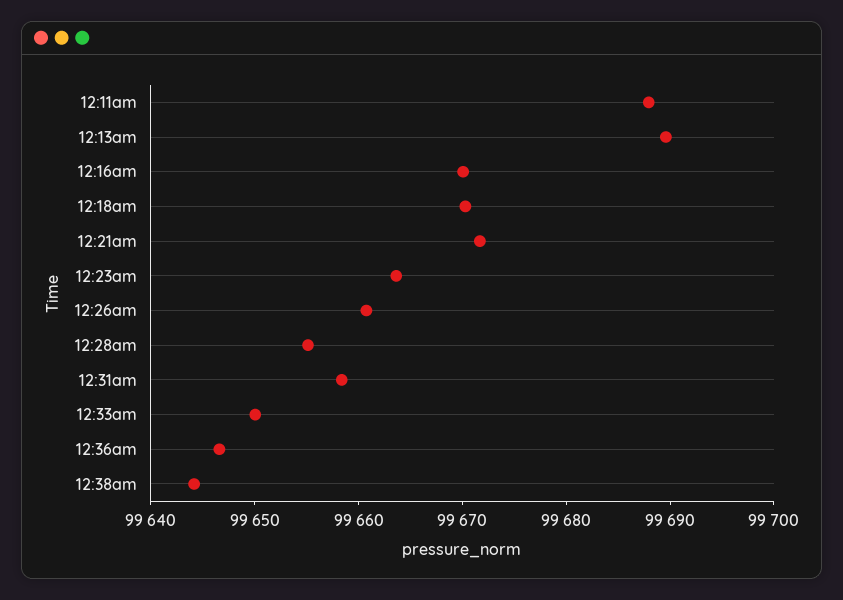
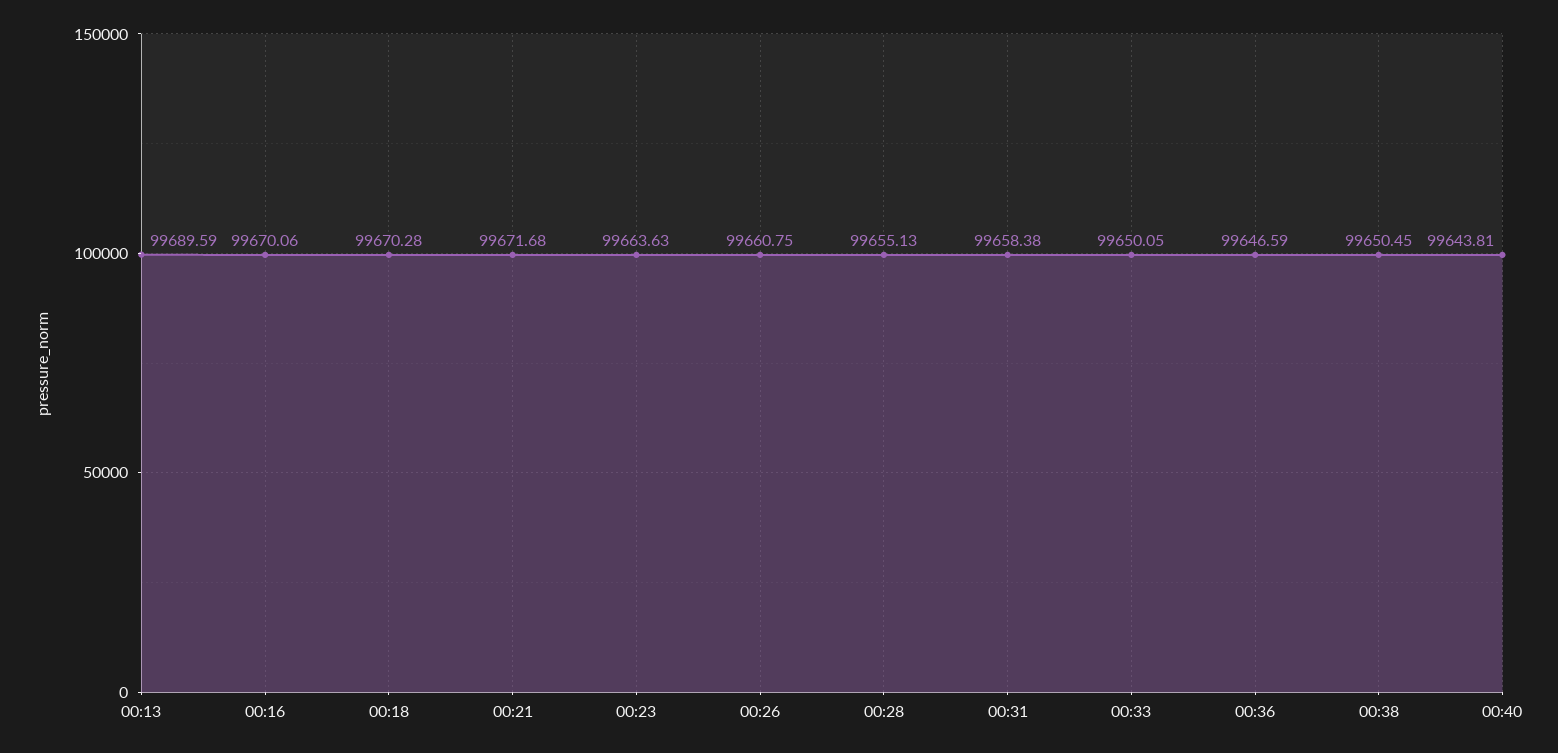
12:11am: 99688 -> none
12:38am: 99644 -> 99650.45
00:40: none -> 99643.81

